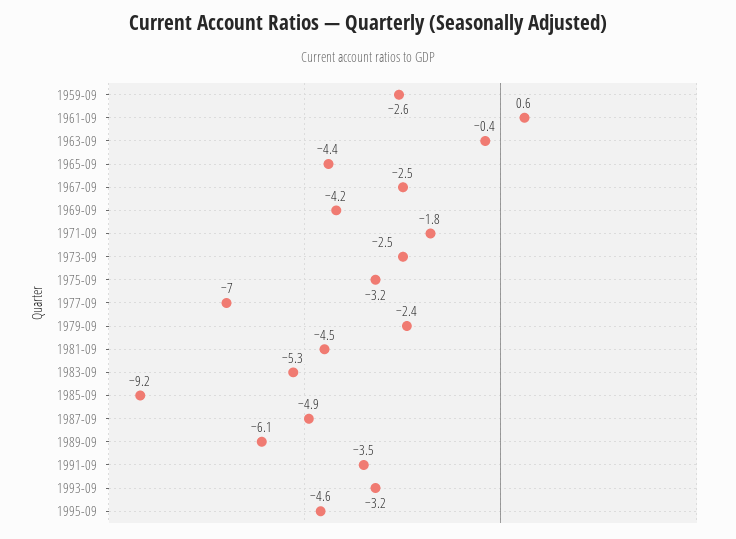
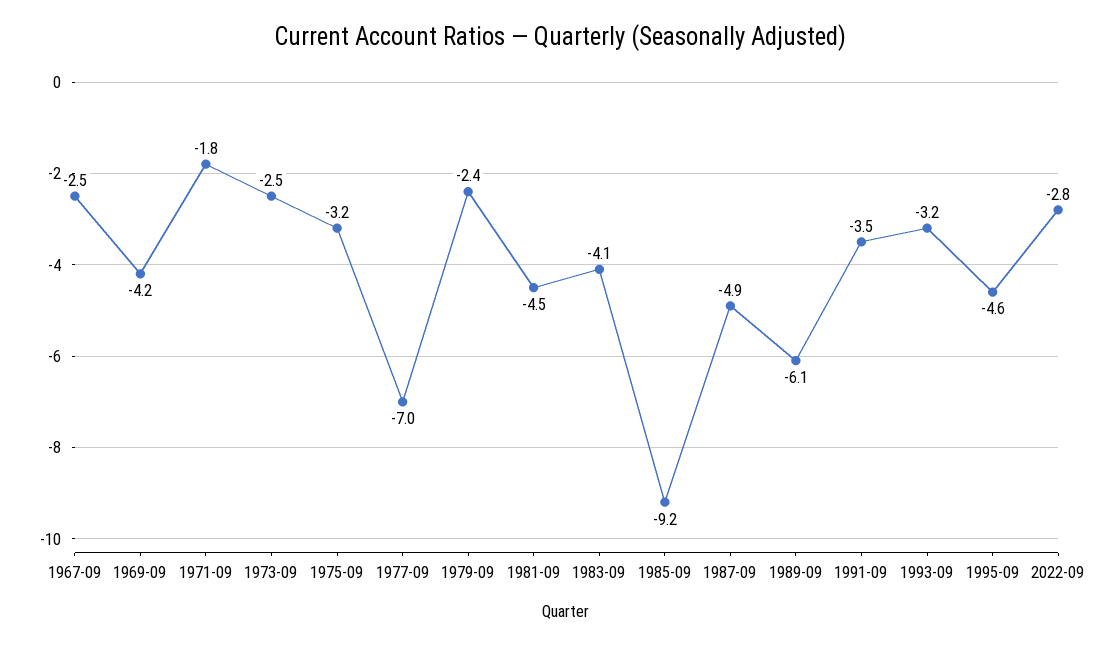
1959-09: -2.6 -> none
1961-09: 0.6 -> none
1963-09: -0.4 -> none
1965-09: -4.4 -> none
1983-09: -5.3 -> -4.1
2022-09: none -> -2.8

